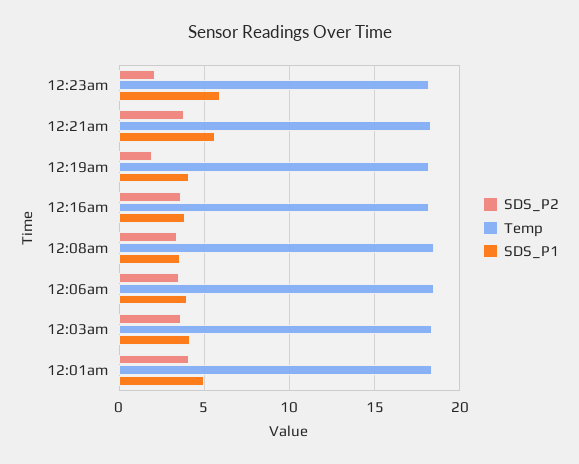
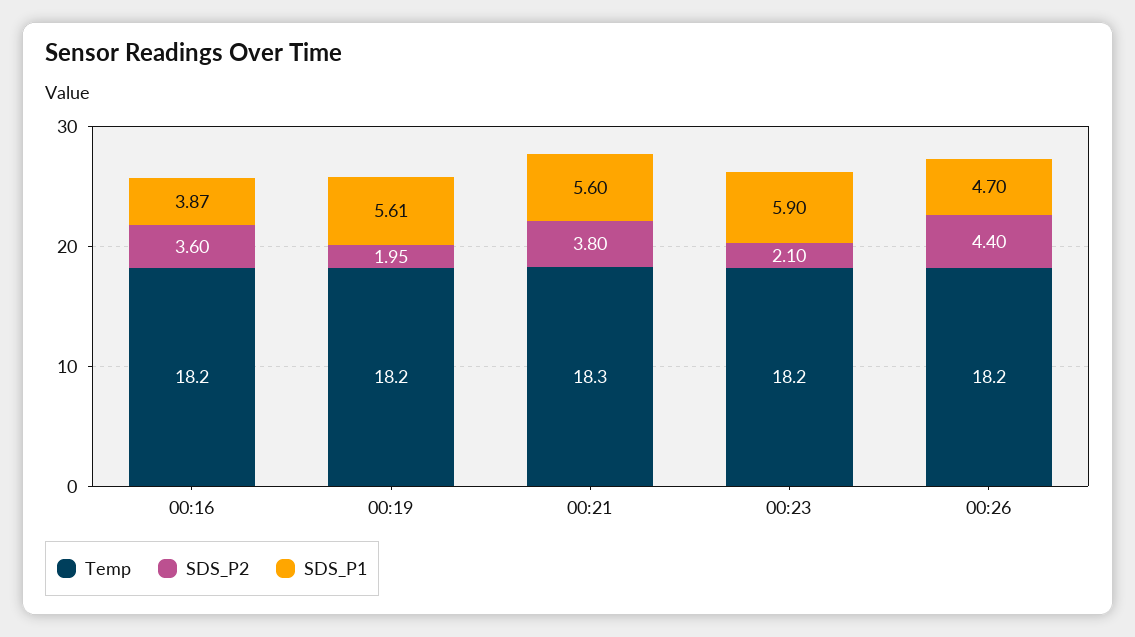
SDS_P1, 12:19am: 4 -> 5.61
SDS_P2, 12:08am: 3.5 -> none
Temp, 12:08am: 18.5 -> none
SDS_P1, 12:08am: 3.5 -> none
SDS_P2, 12:06am: 3.5 -> none
Temp, 12:06am: 18.5 -> none
SDS_P1, 12:06am: 4 -> none
SDS_P2, 12:03am: 3.5 -> none
Temp, 12:03am: 18.5 -> none
SDS_P1, 12:03am: 4 -> none
SDS_P2, 12:01am: 4 -> none
Temp, 12:01am: 18.5 -> none
SDS_P1, 12:01am: 5 -> none
Temp, 00:26: none -> 18.2
SDS_P2, 00:26: none -> 4.4
SDS_P1, 00:26: none -> 4.7

